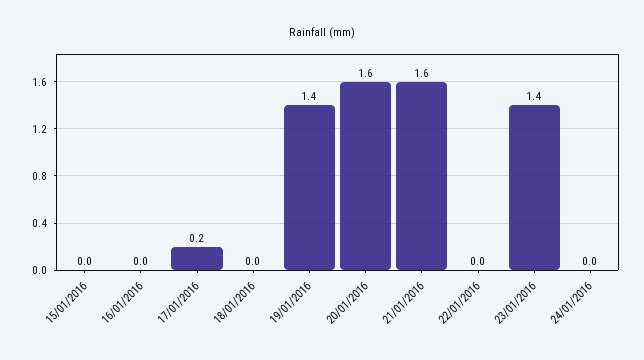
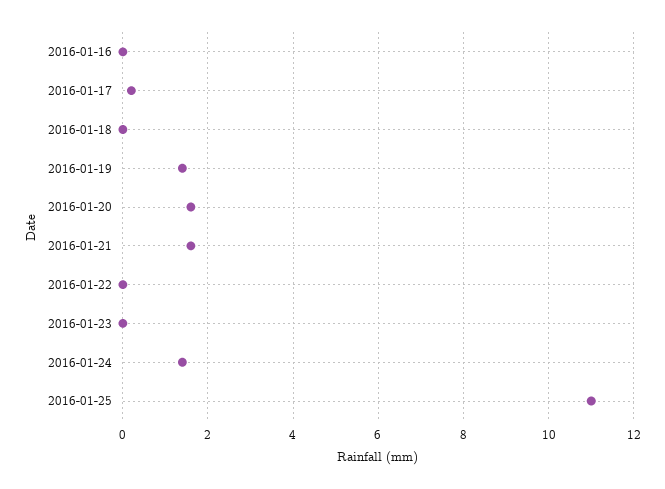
15/01/2016: 0 -> none
23/01/2016: 1.4 -> 0
24/01/2016: 0 -> 1.5
2016-01-25: none -> 11

